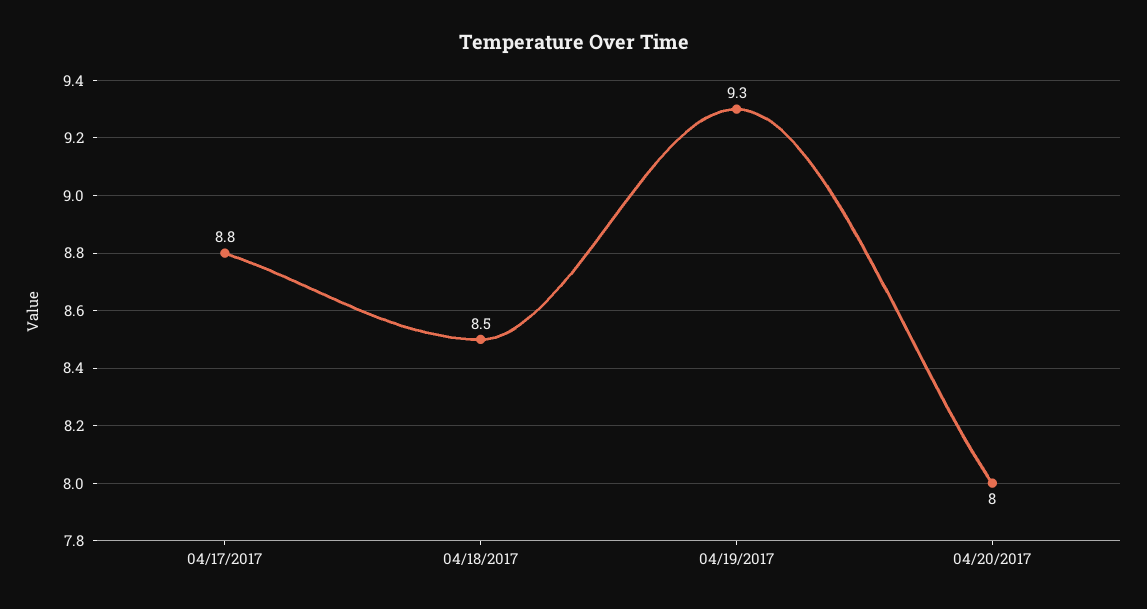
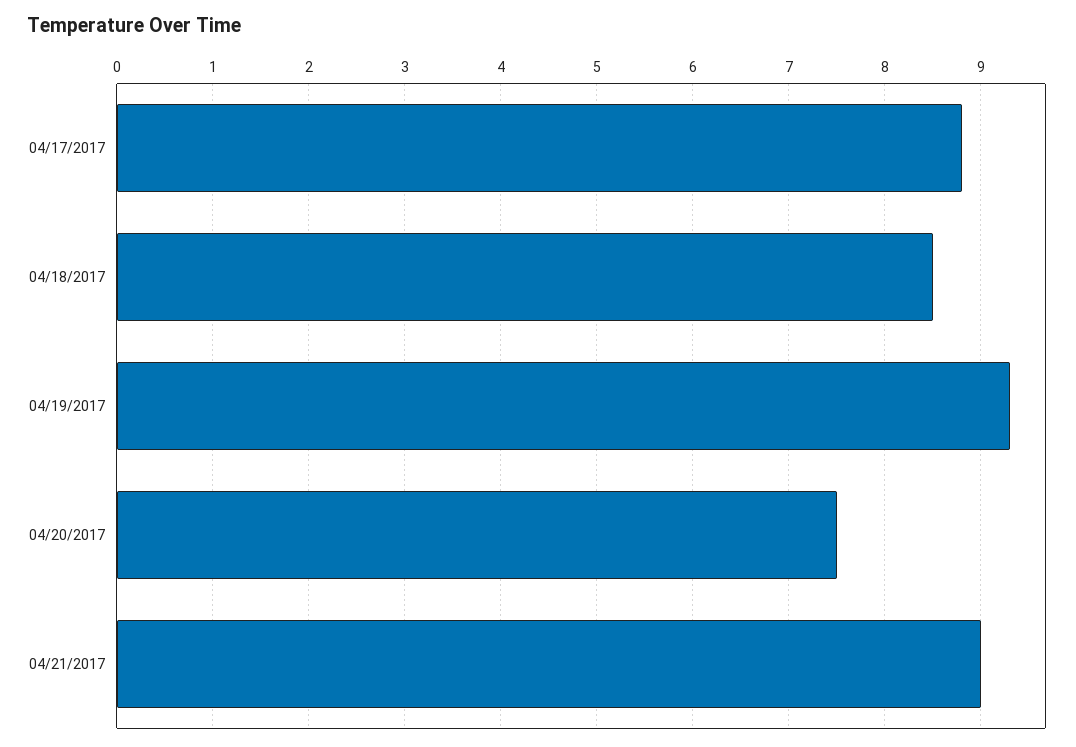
04/20/2017: 8 -> 7.5
04/21/2017: none -> 9

